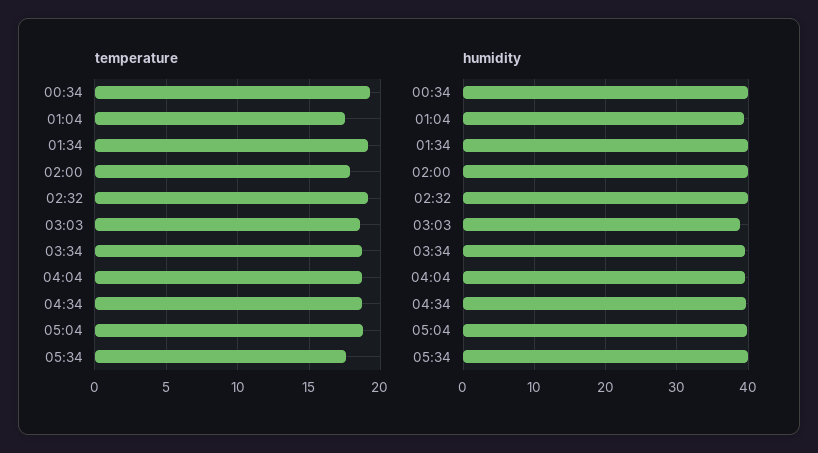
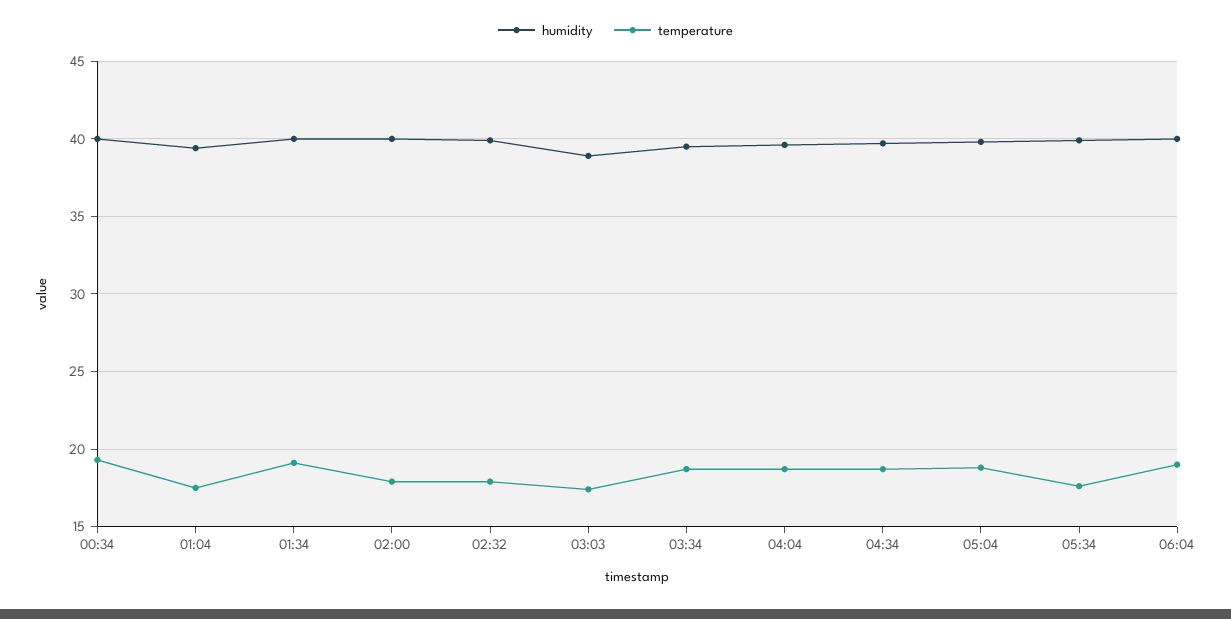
temperature, 02:32: 19 -> 18
temperature, 03:03: 18.5 -> 17.5
humidity, 06:04: none -> 40
temperature, 06:04: none -> 19

